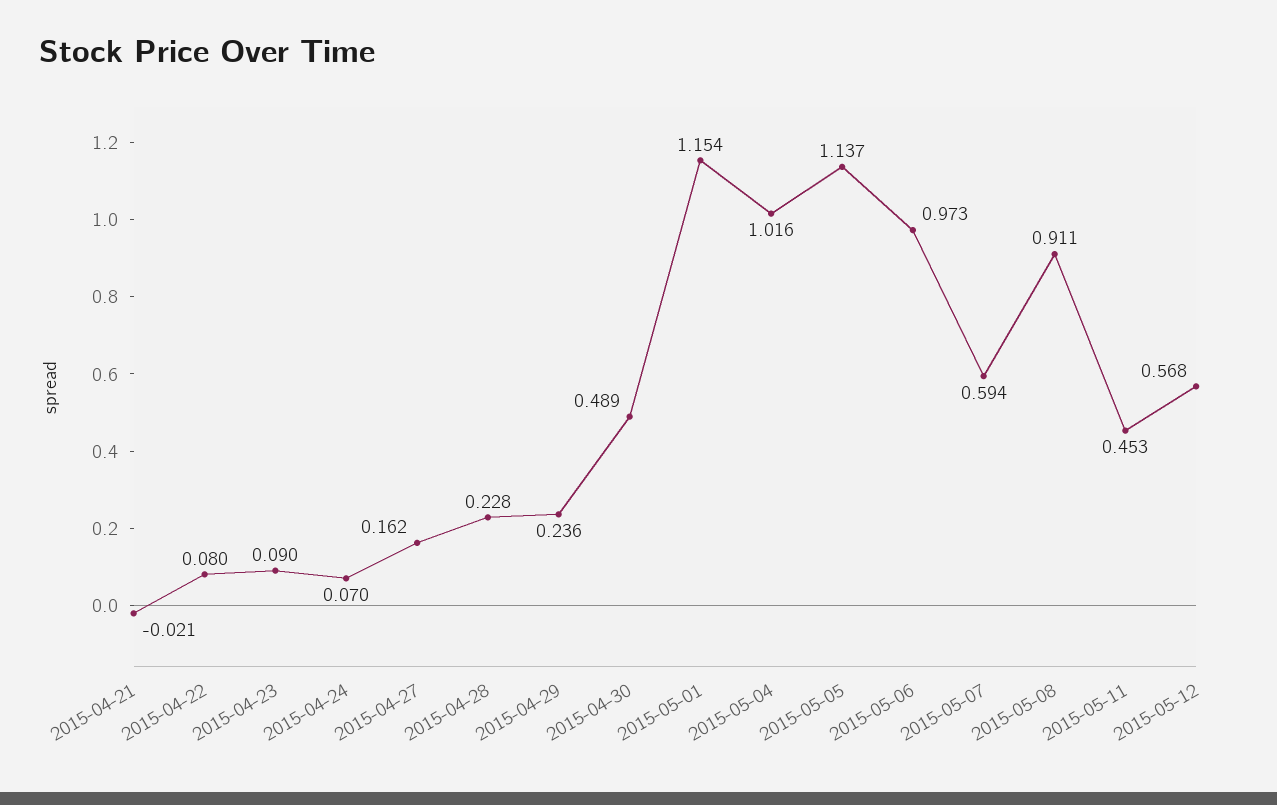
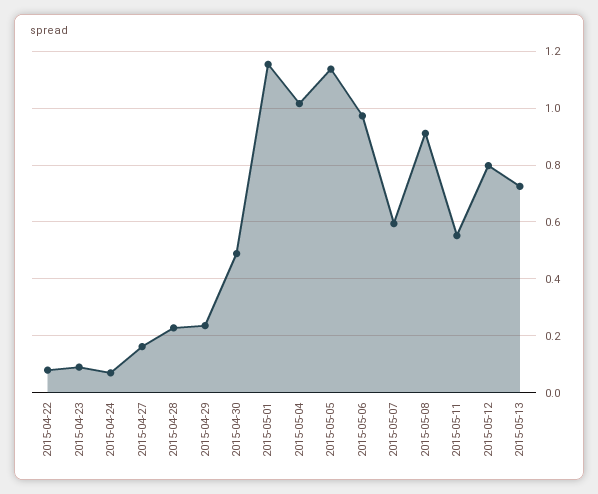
2015-04-21: -0.021 -> none
2015-05-11: 0.453 -> 0.55
2015-05-12: 0.568 -> 0.8
2015-05-13: none -> 0.725

